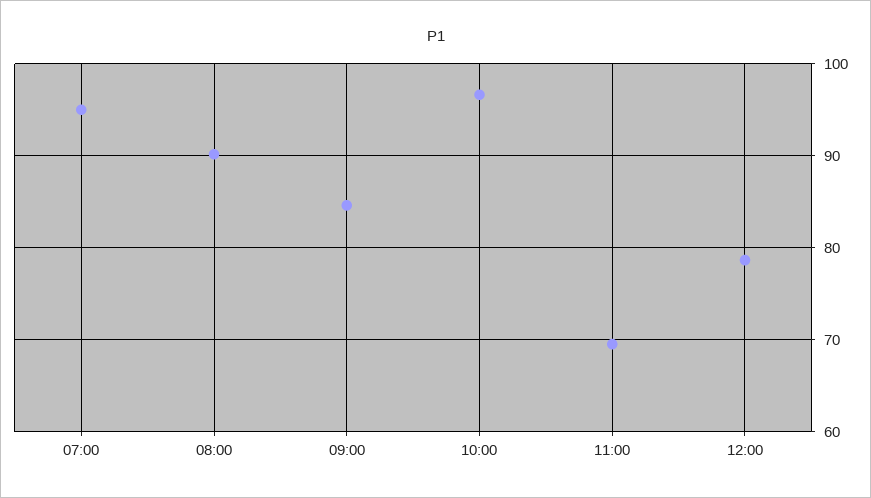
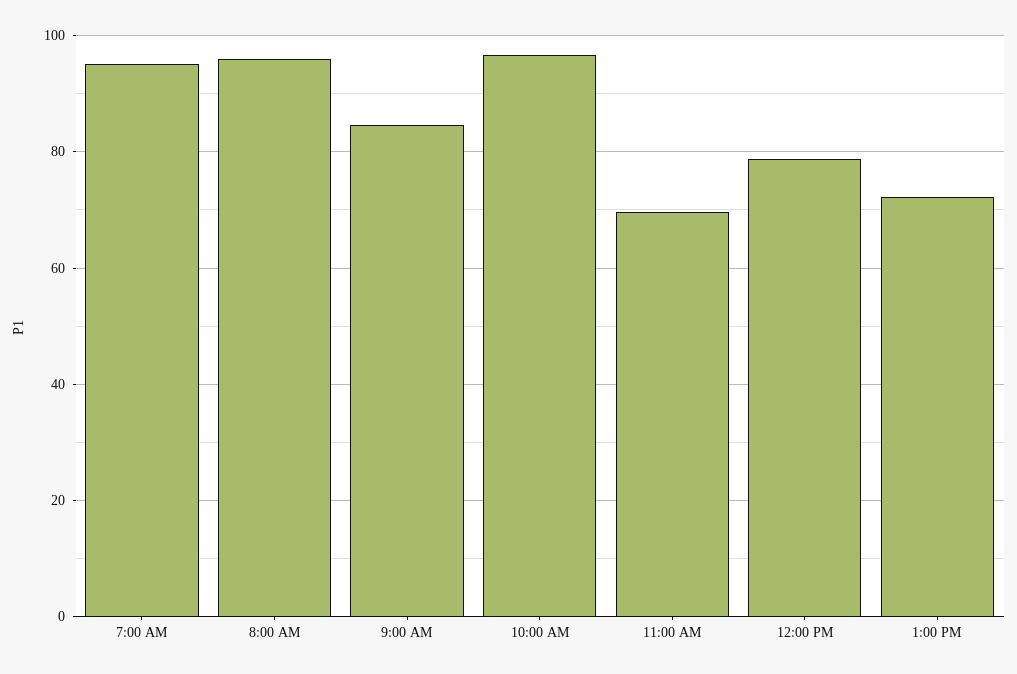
08:00: 90 -> 96
1:00 PM: none -> 72

